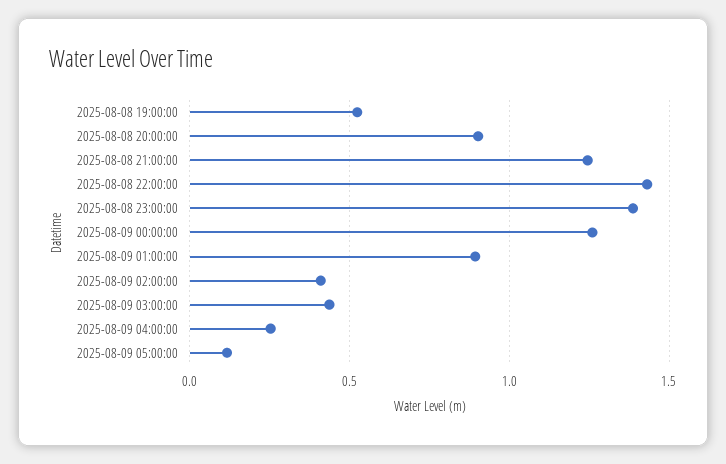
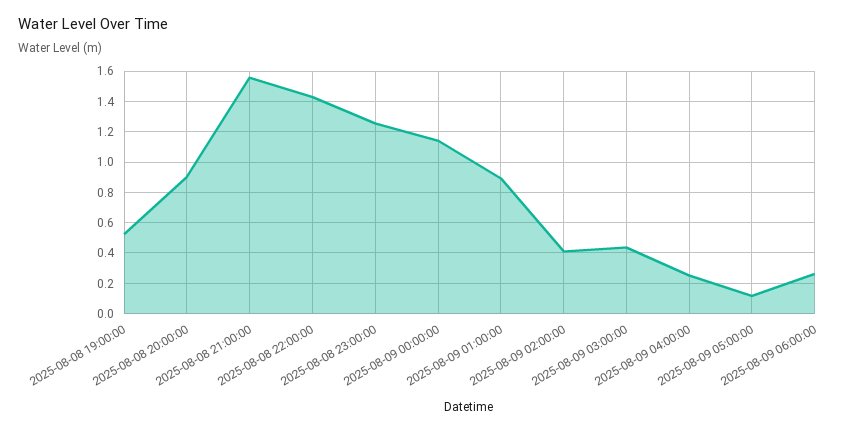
2025-08-08 21:00:00: 1.25 -> 1.55
2025-08-08 23:00:00: 1.4 -> 1.25
2025-08-09 00:00:00: 1.25 -> 1.15
2025-08-09 06:00:00: none -> 0.25

